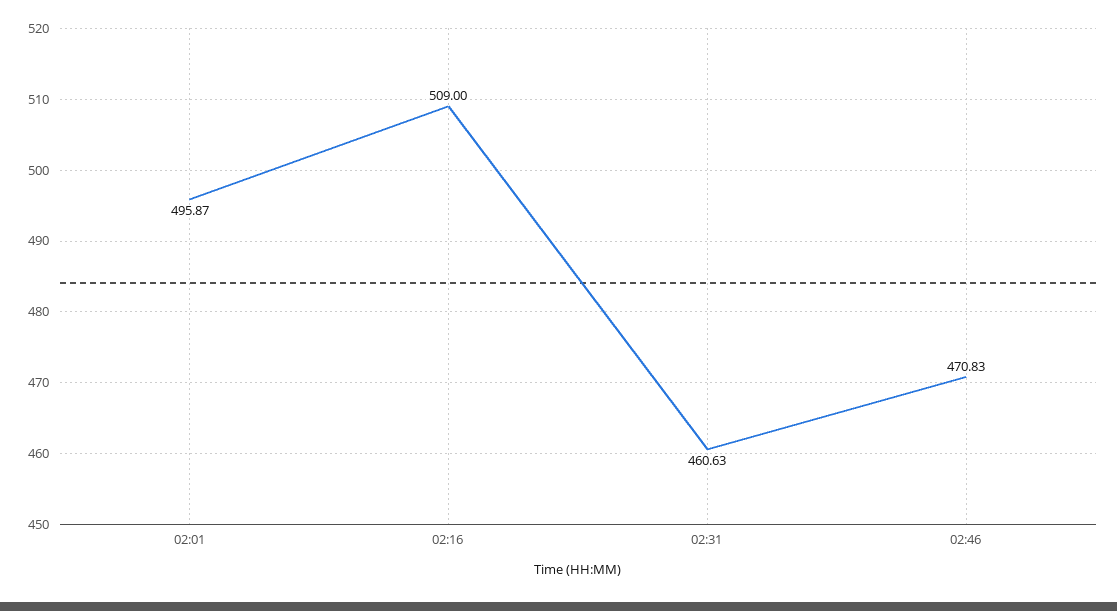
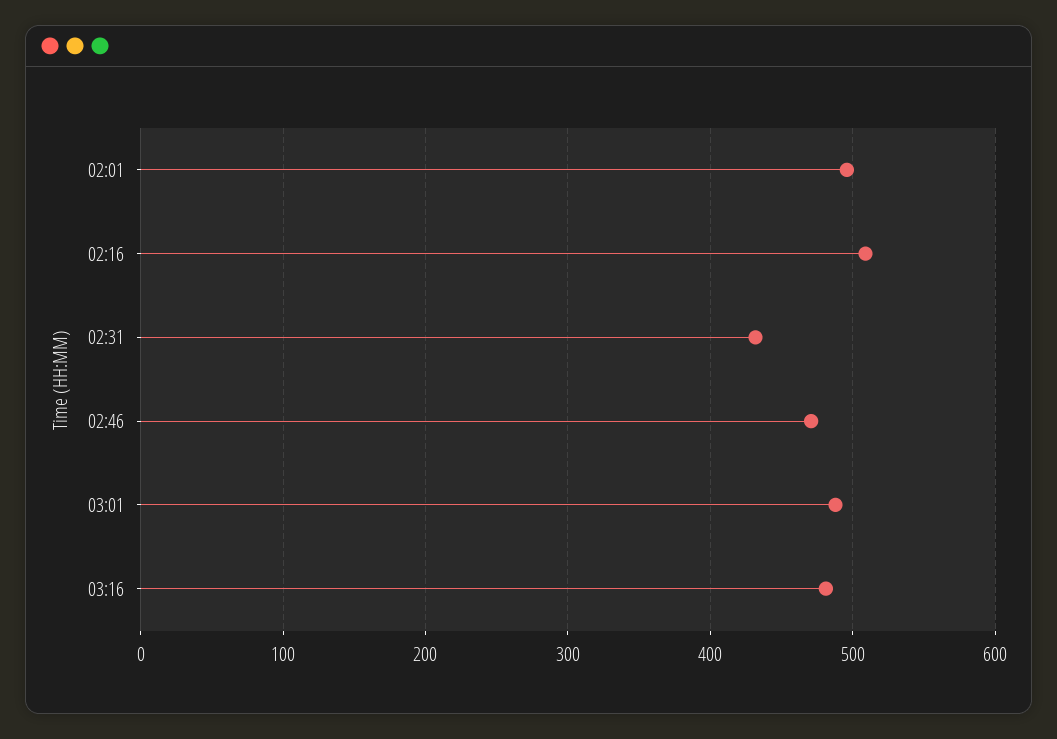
02:31: 460.63 -> 430
03:01: none -> 490
03:16: none -> 480

